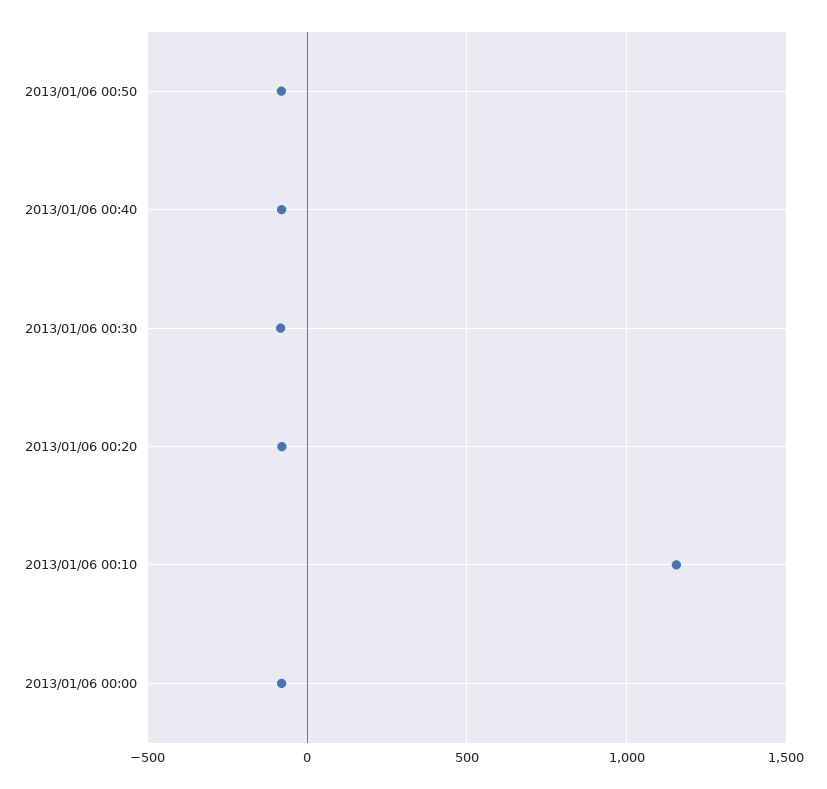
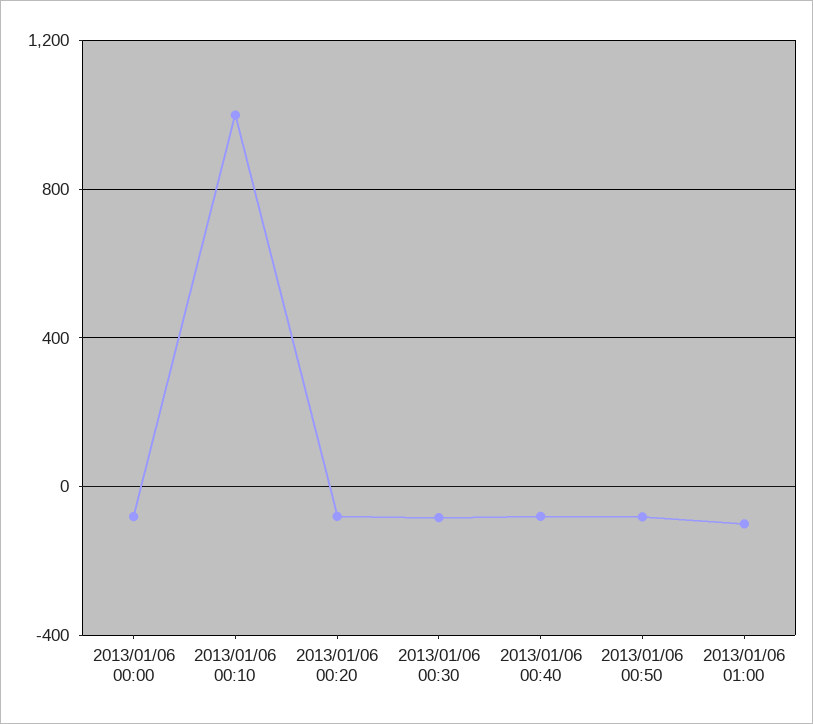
2013/01/06 00:10: 1150 -> 1000
2013/01/06 01:00: none -> -100

